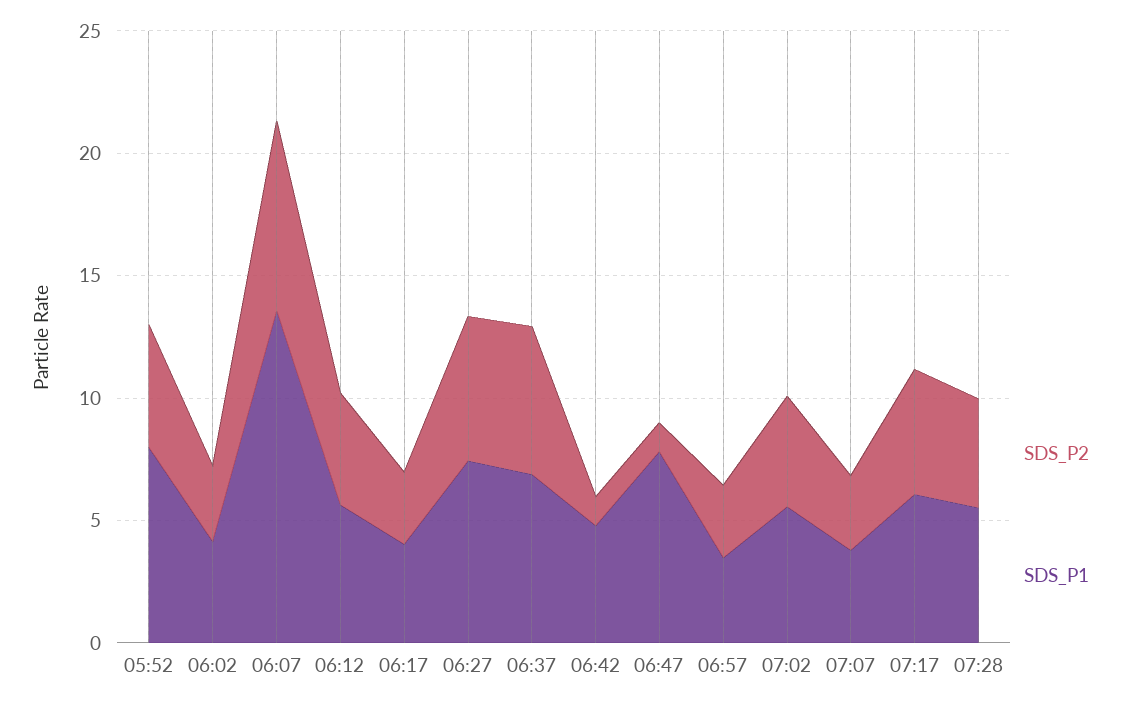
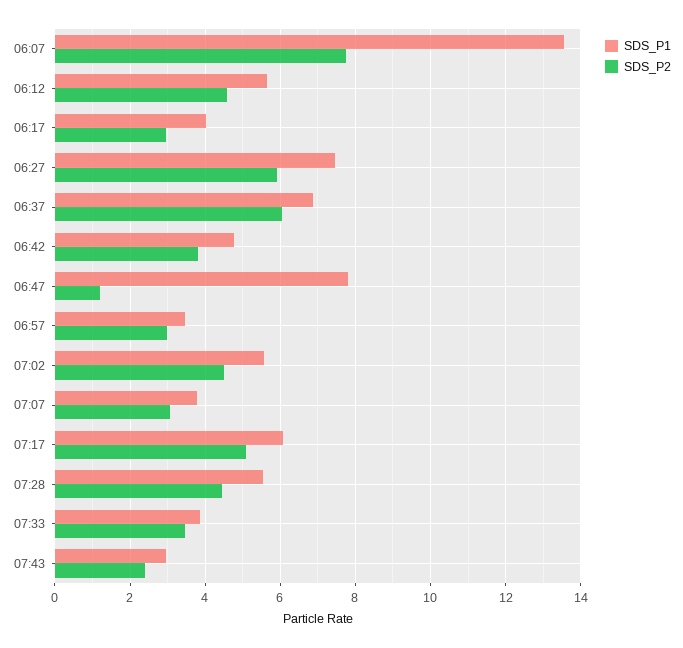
SDS_P2, 05:52: 5 -> none
SDS_P1, 05:52: 8 -> none
SDS_P2, 06:02: 3 -> none
SDS_P1, 06:02: 4 -> none
SDS_P2, 06:42: 1 -> 3.8
SDS_P1, 07:33: none -> 3.8
SDS_P2, 07:33: none -> 3.4
SDS_P1, 07:43: none -> 3
SDS_P2, 07:43: none -> 2.4

